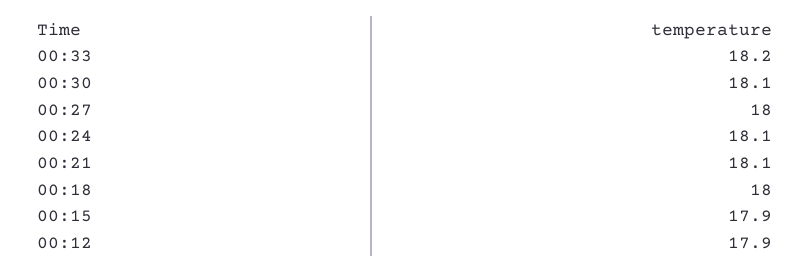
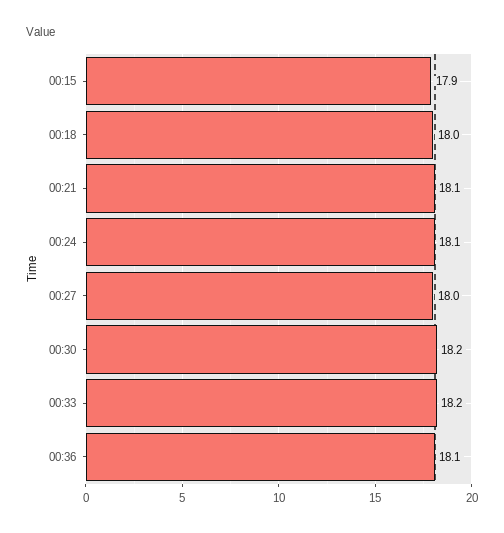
00:30: 18.1 -> 18.2
00:12: 17.9 -> none
00:36: none -> 18.1

